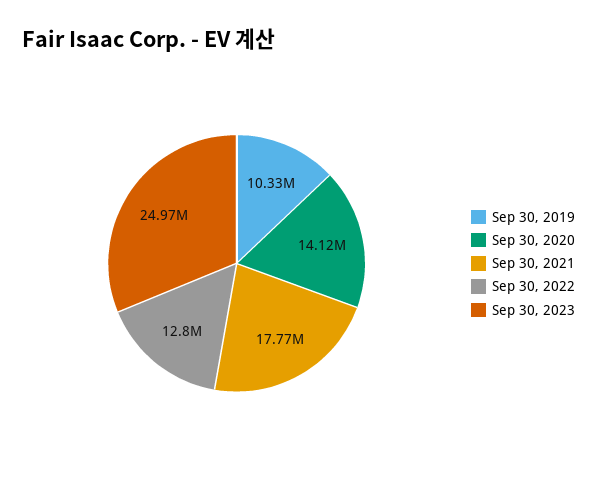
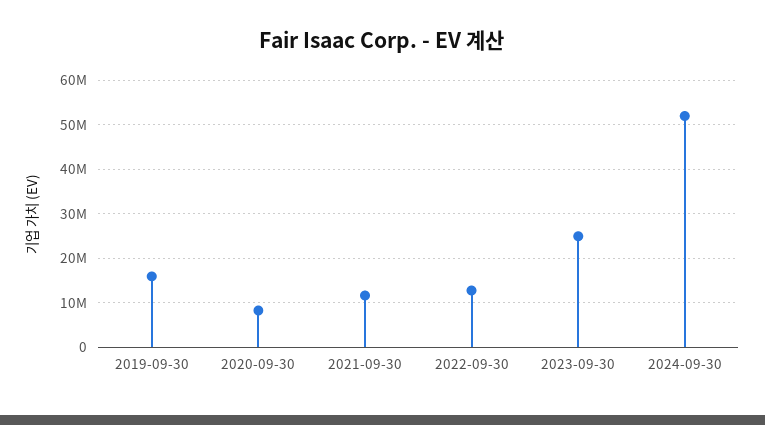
Sep 30, 2019: 10330000 -> 16000000
Sep 30, 2020: 14120000 -> 8000000
Sep 30, 2021: 17770000 -> 12000000
2024-09-30: none -> 52000000

